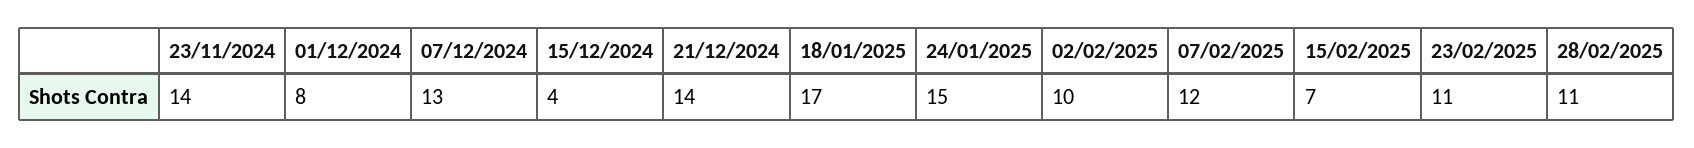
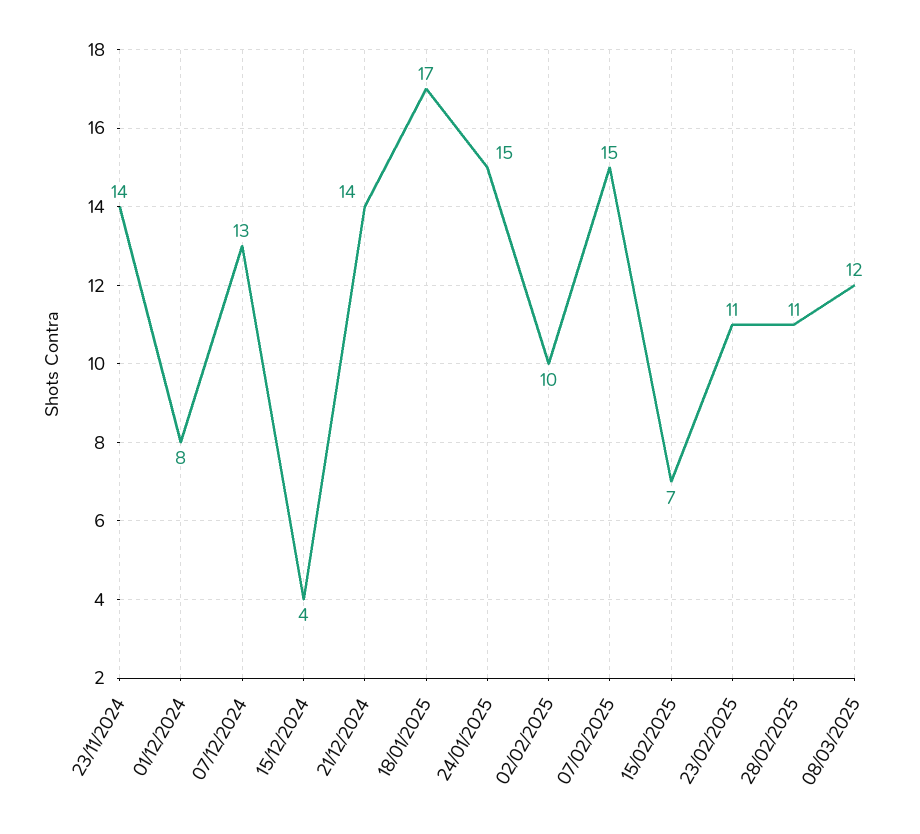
07/02/2025: 12 -> 15
08/03/2025: none -> 12

